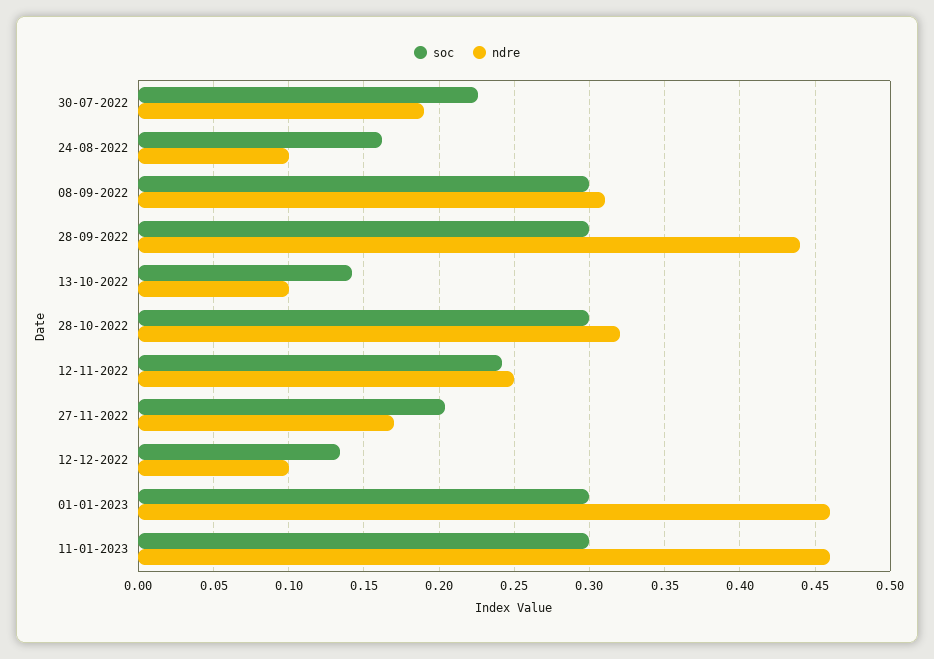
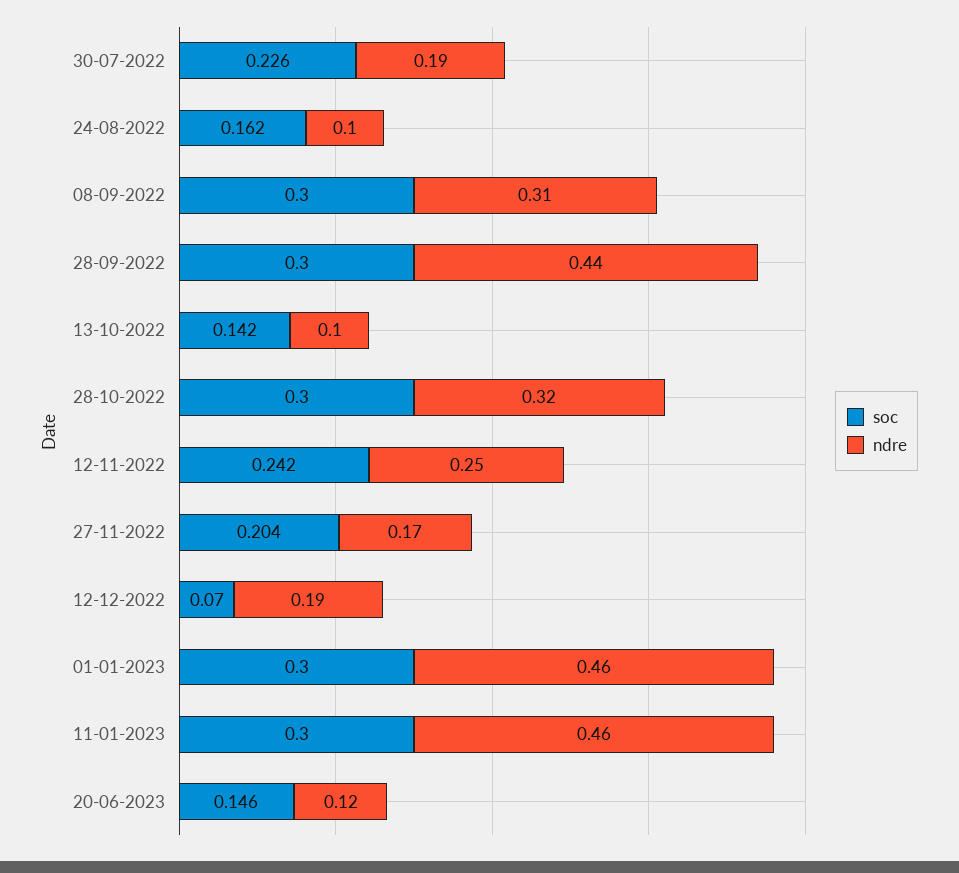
soc, 12-12-2022: 0.135 -> 0.07
ndre, 12-12-2022: 0.1 -> 0.19
soc, 20-06-2023: none -> 0.146
ndre, 20-06-2023: none -> 0.12

